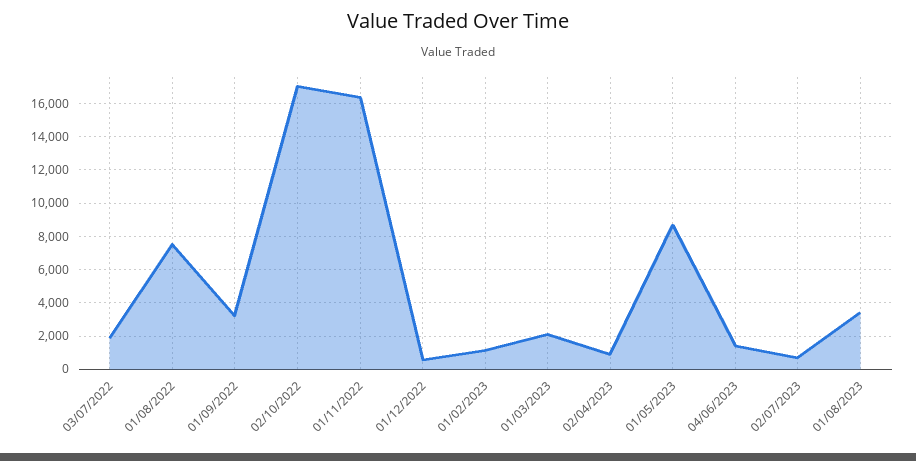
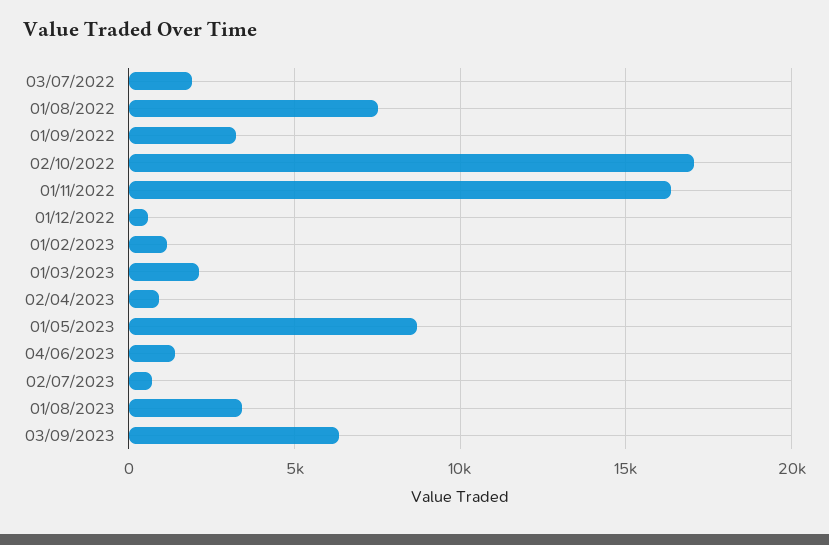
03/09/2023: none -> 6500

